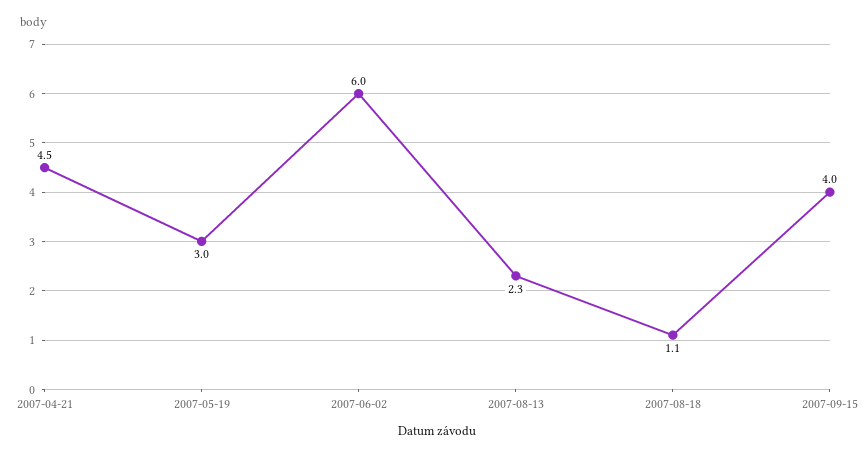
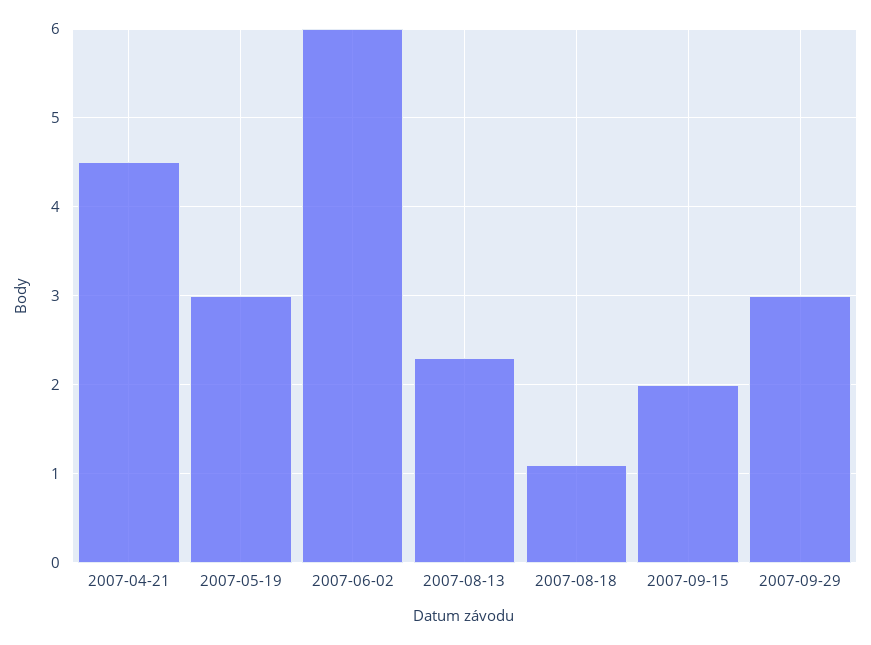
2007-09-15: 4 -> 2
2007-09-29: none -> 3

